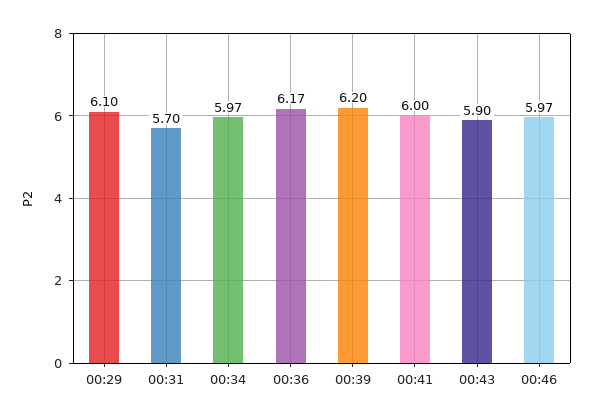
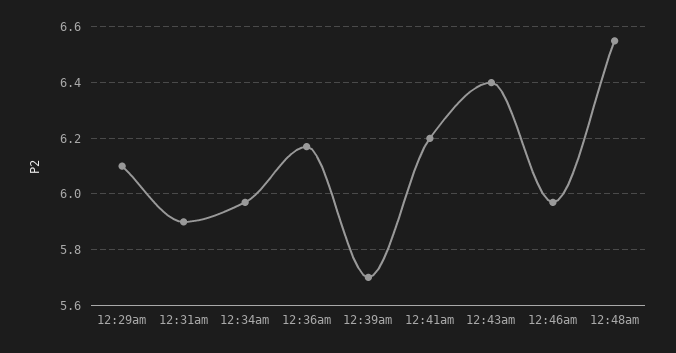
00:31: 5.7 -> 5.9
00:39: 6.2 -> 5.7
00:41: 6 -> 6.2
00:43: 5.9 -> 6.4
12:48am: none -> 6.55

